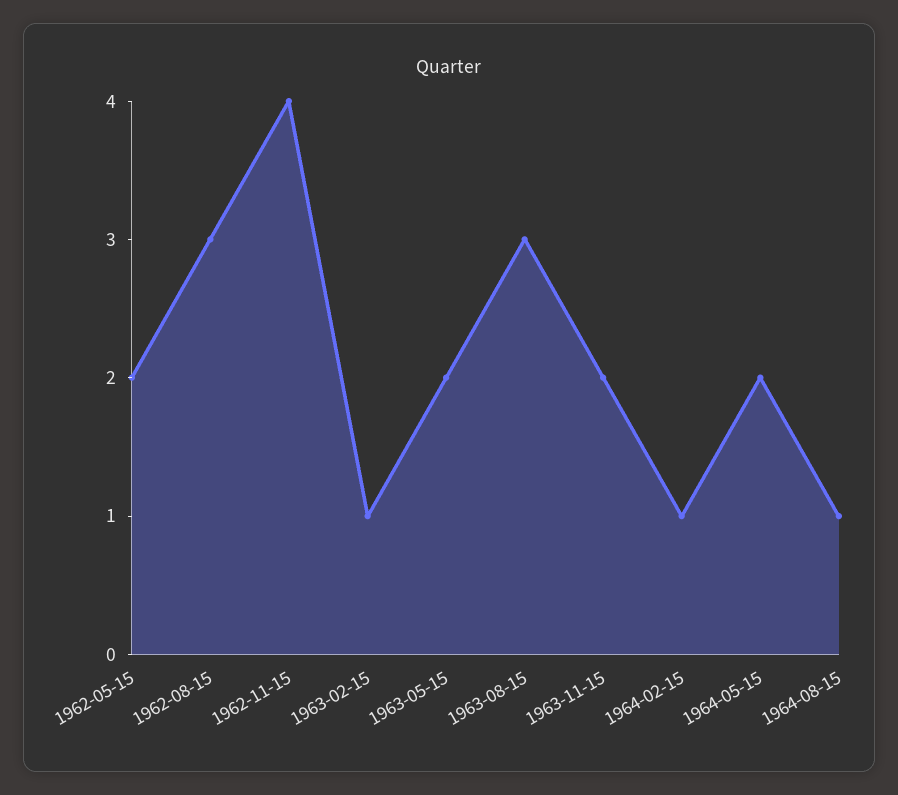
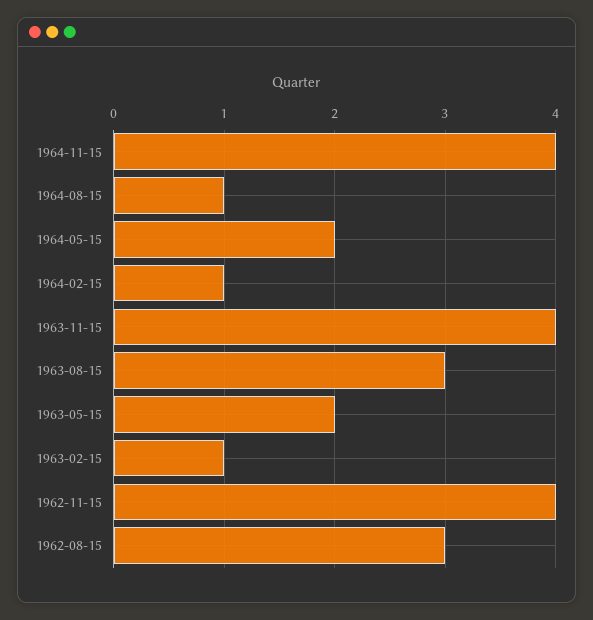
1962-05-15: 2 -> none
1963-11-15: 2 -> 4
1964-11-15: none -> 4

